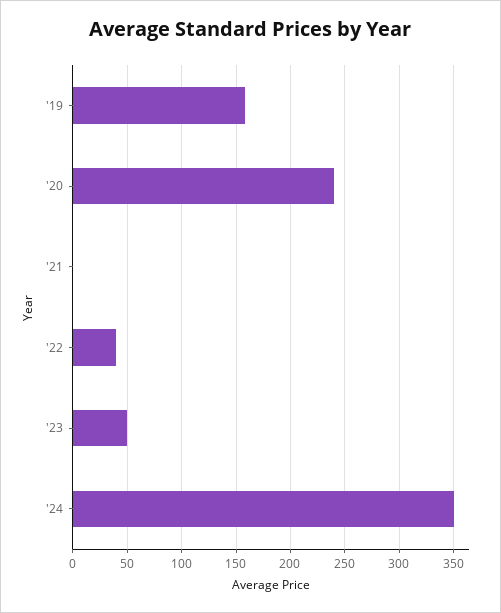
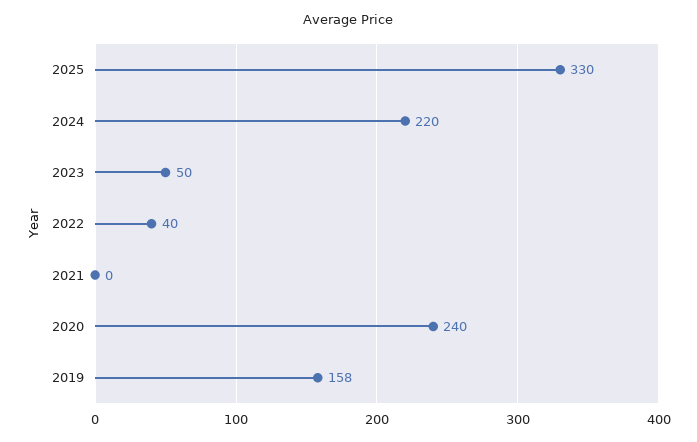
'24: 350 -> 220
2025: none -> 330

